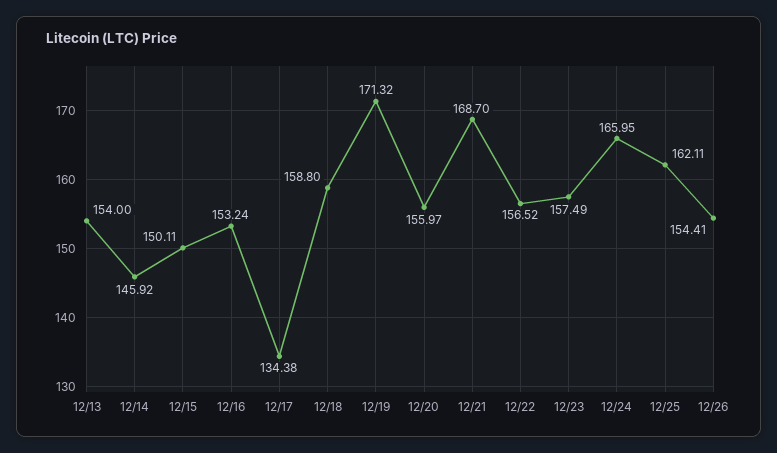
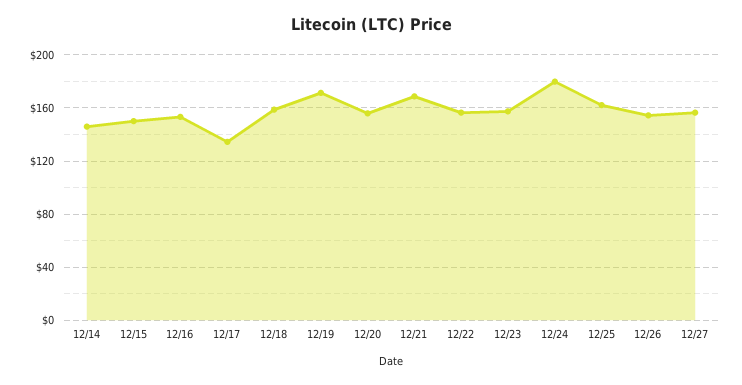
12/13: 154 -> none
12/24: 165.95 -> 180
12/27: none -> 155

